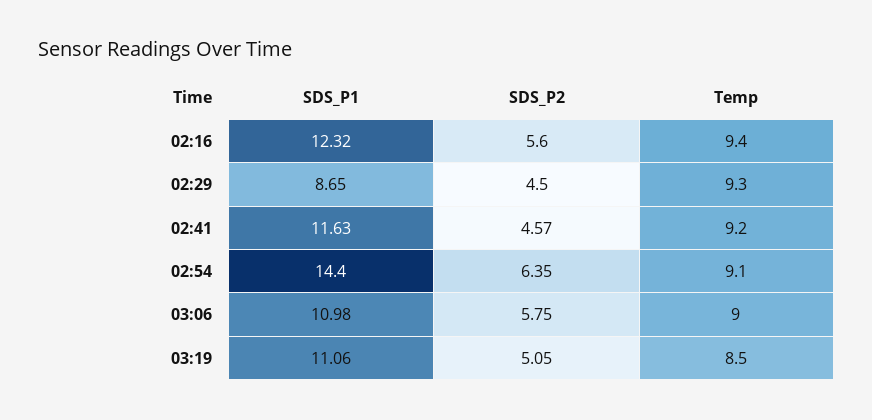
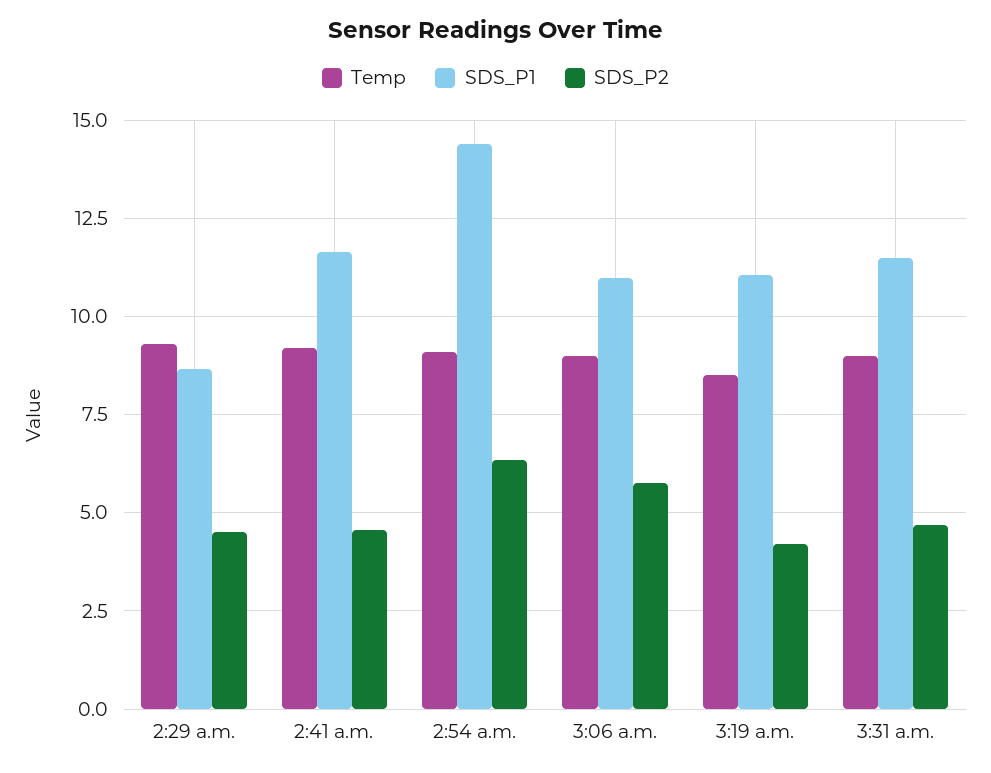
SDS_P1, 02:16: 12.32 -> none
SDS_P2, 02:16: 5.6 -> none
Temp, 02:16: 9.4 -> none
SDS_P2, 03:19: 5.05 -> 4.25
Temp, 3:31 a.m.: none -> 9
SDS_P1, 3:31 a.m.: none -> 11.5
SDS_P2, 3:31 a.m.: none -> 4.75

